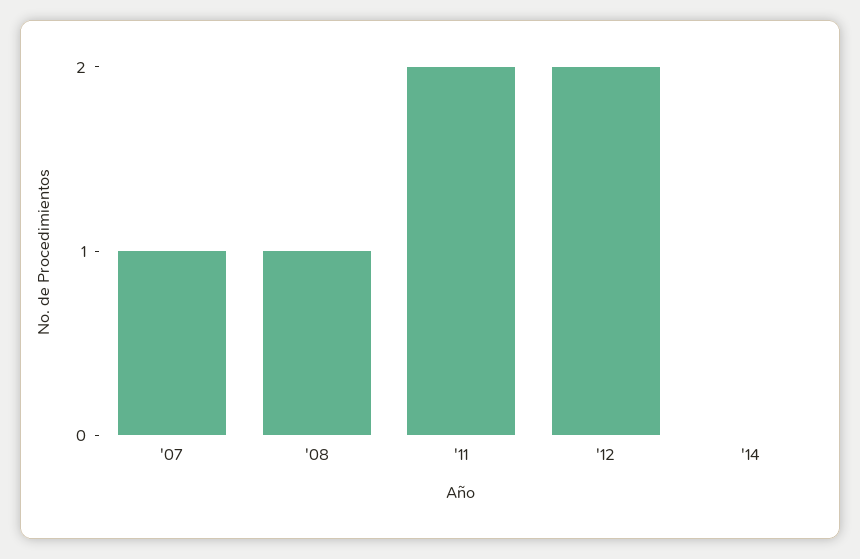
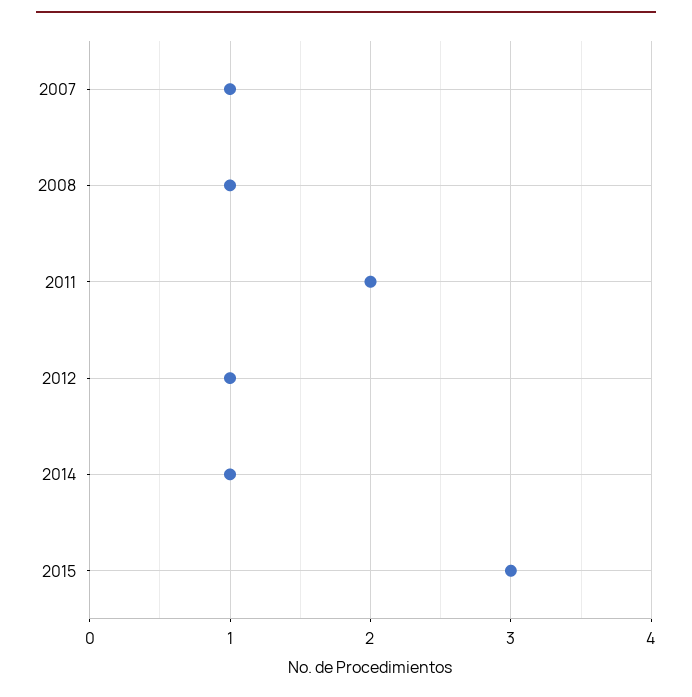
'12: 2 -> 1
'14: 0 -> 1
2015: none -> 3

